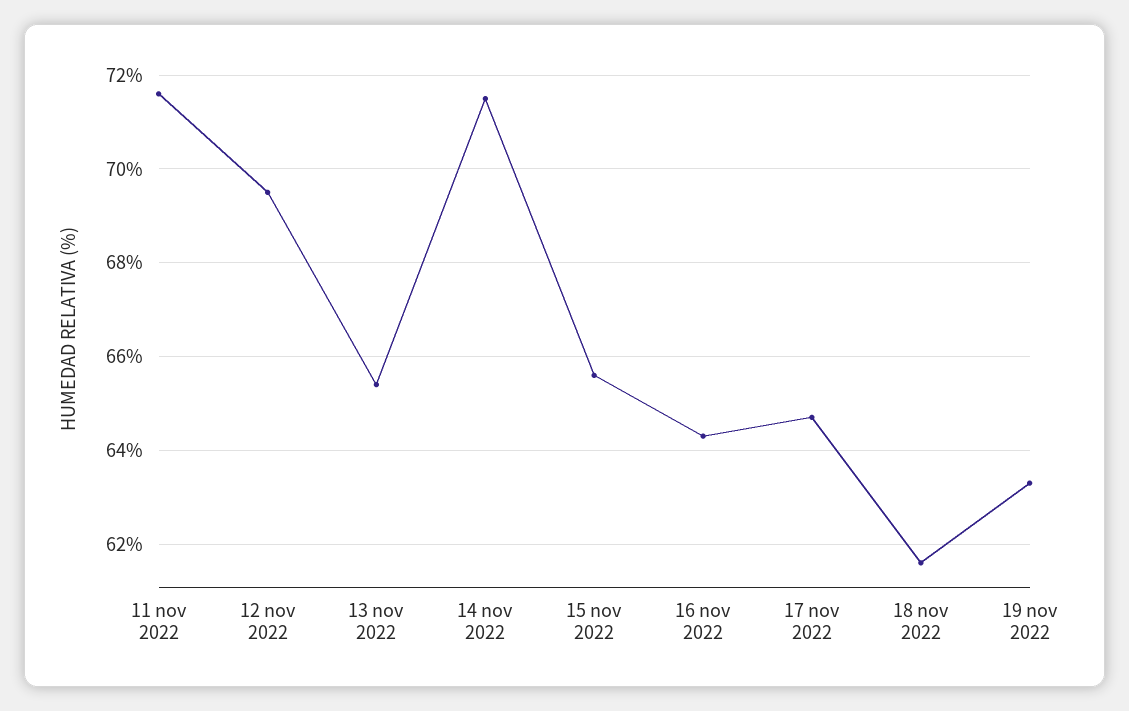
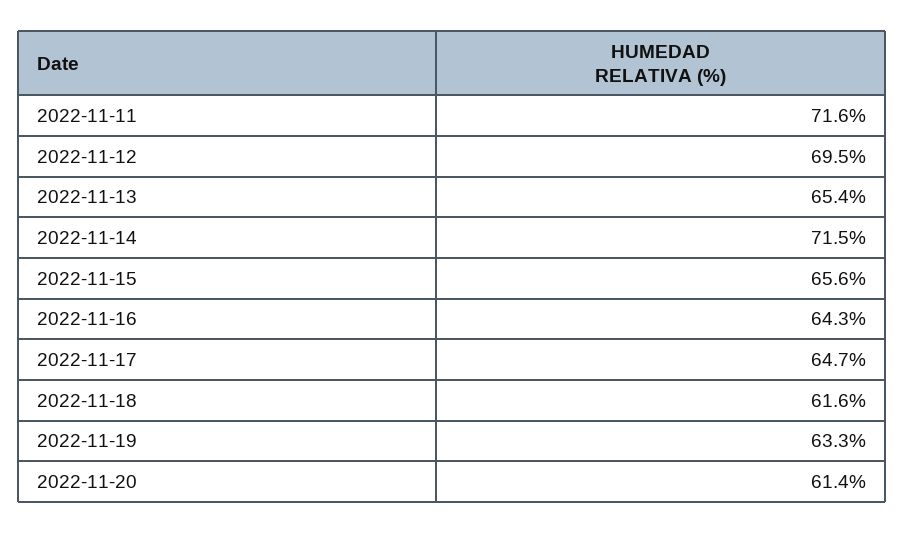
2022-11-20: none -> 61.4

